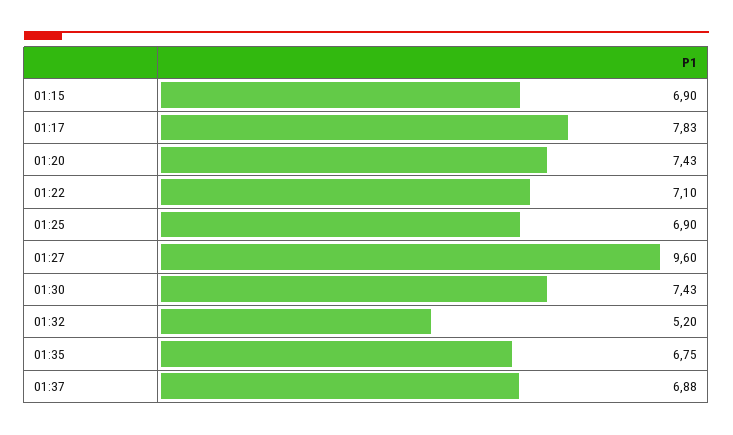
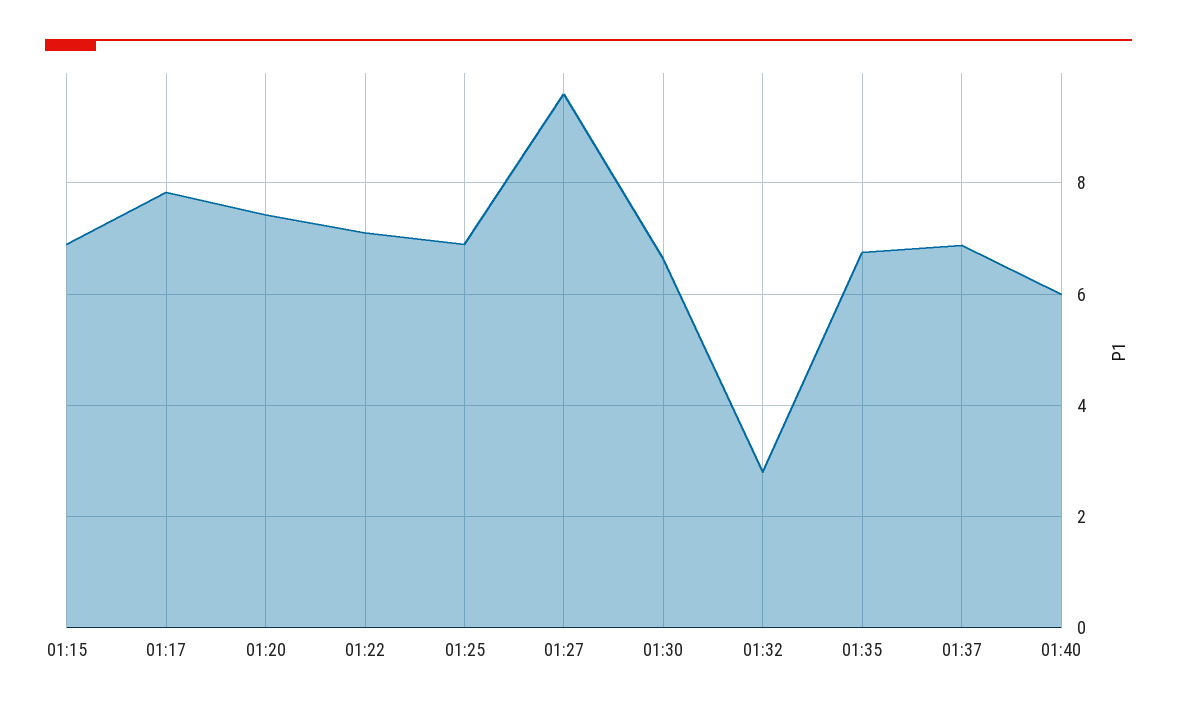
01:30: 7.43 -> 6.6
01:32: 5.2 -> 2.8
01:40: none -> 6

